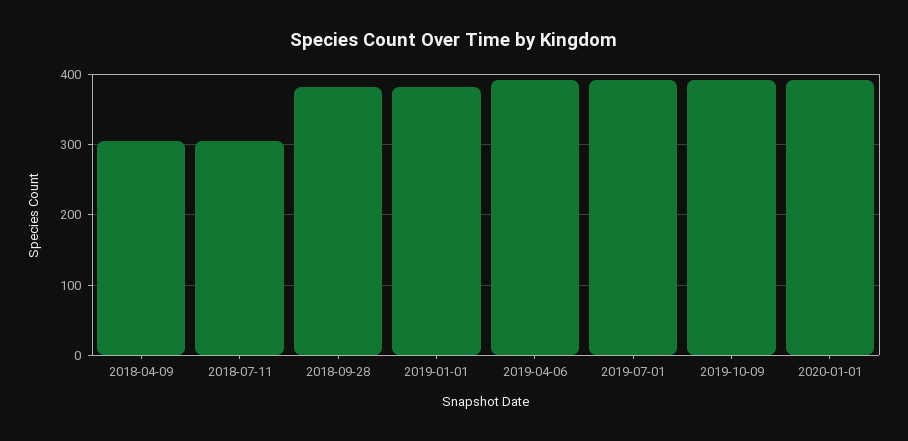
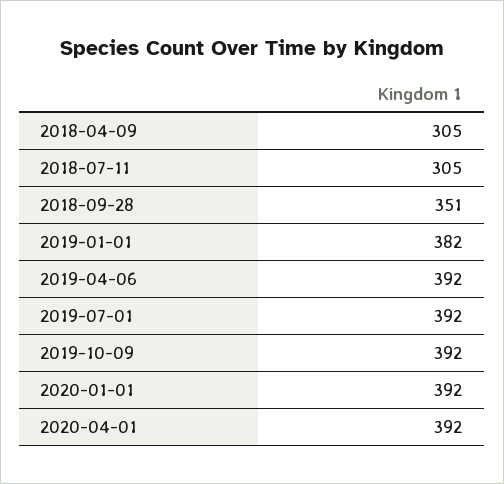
2018-09-28: 380 -> 351
2020-04-01: none -> 392

